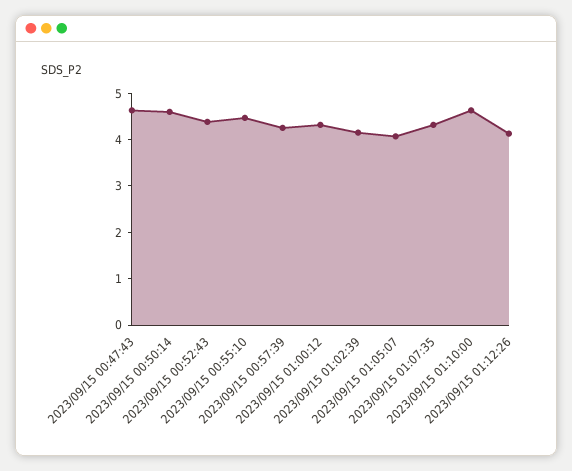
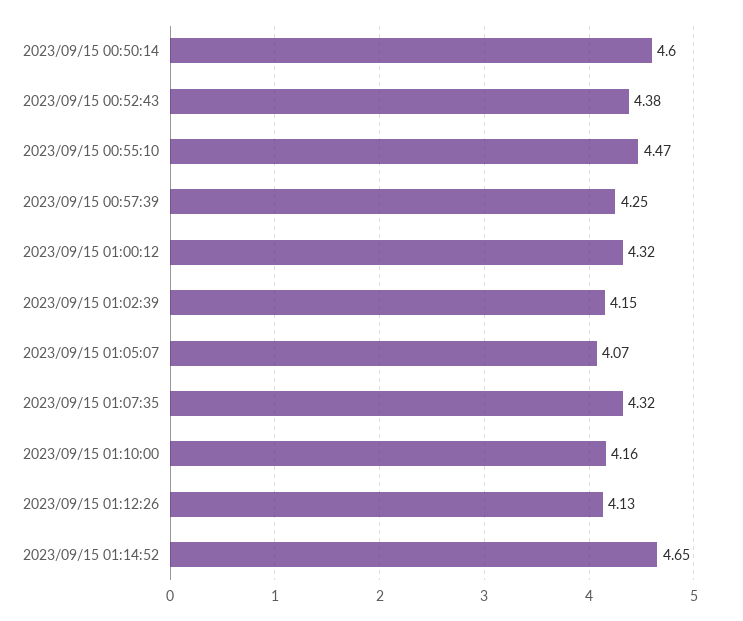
2023/09/15 00:47:43: 4.6 -> none
2023/09/15 01:10:00: 4.6 -> 4.16
2023/09/15 01:14:52: none -> 4.65

